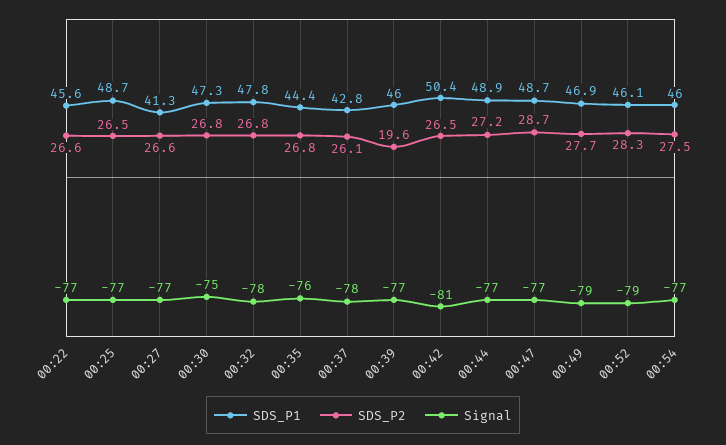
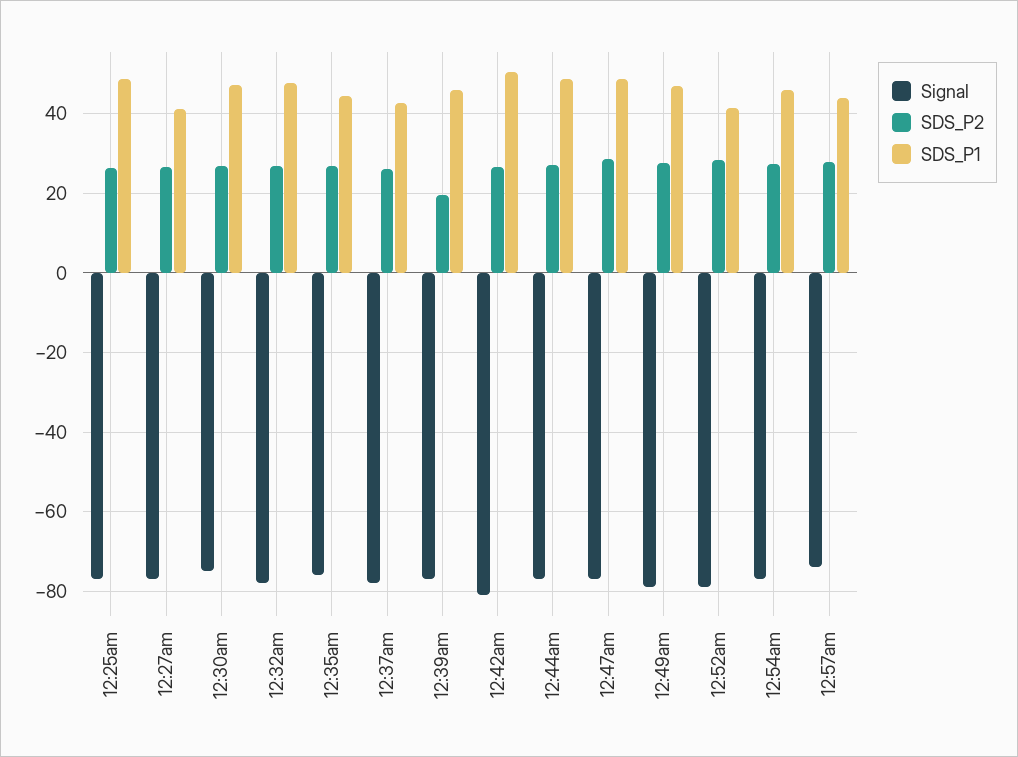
SDS_P1, 00:22: 45.6 -> none
SDS_P2, 00:22: 26.6 -> none
Signal, 00:22: -77 -> none
SDS_P1, 00:52: 46.1 -> 42
Signal, 12:57am: none -> -74
SDS_P2, 12:57am: none -> 28
SDS_P1, 12:57am: none -> 44

